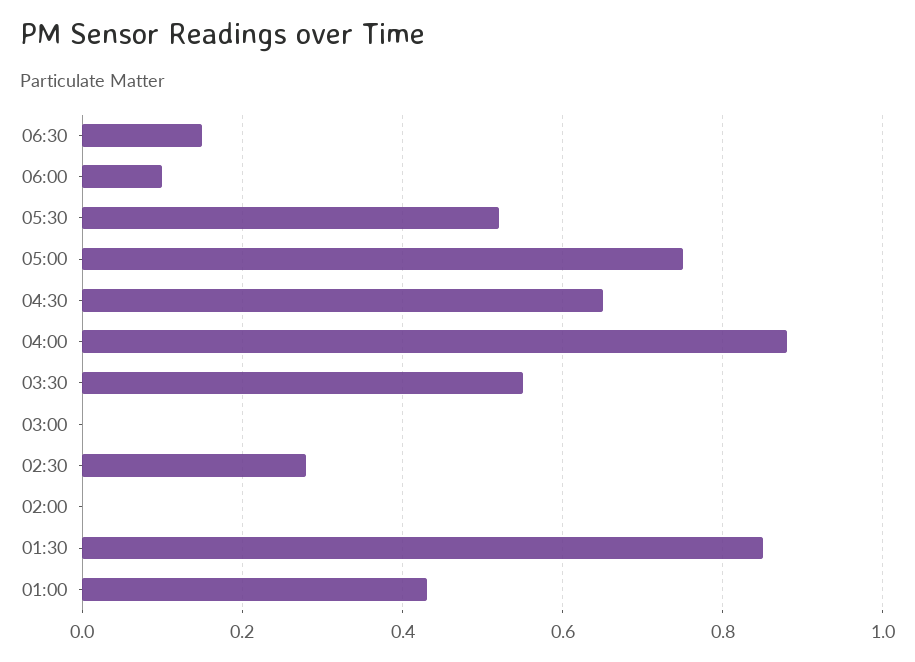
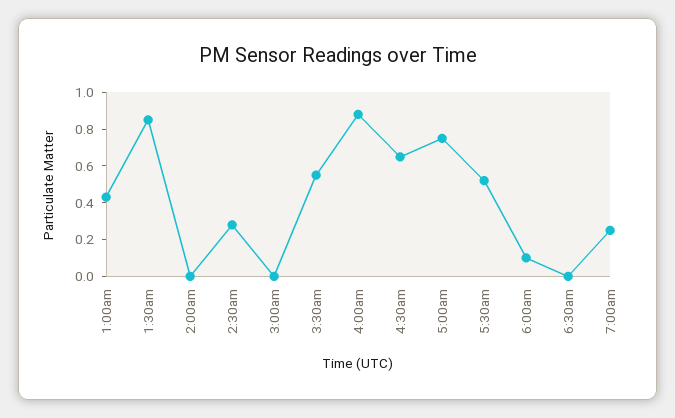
06:30: 0.15 -> 0
7:00am: none -> 0.25

